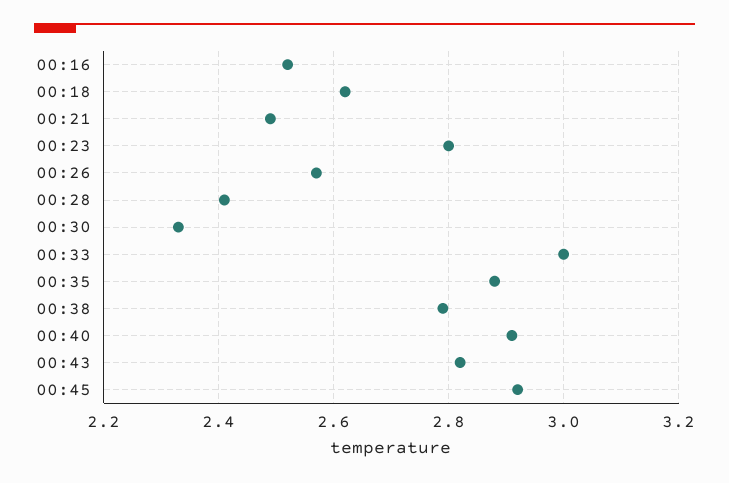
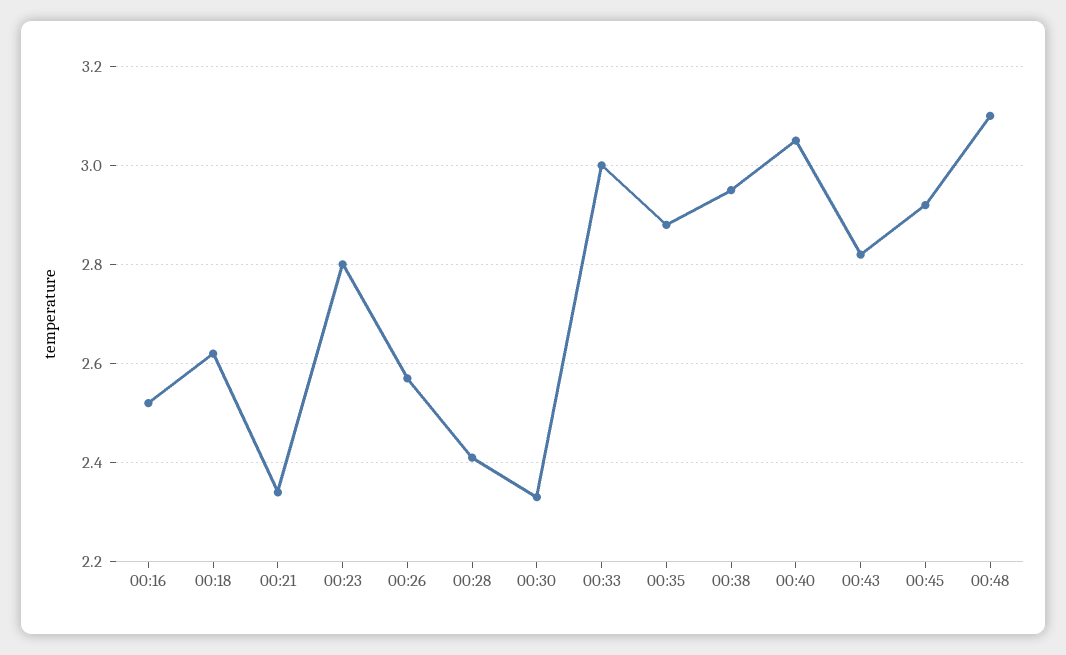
00:21: 2.5 -> 2.35
00:38: 2.8 -> 2.95
00:40: 2.9 -> 3.05
00:48: none -> 3.1

